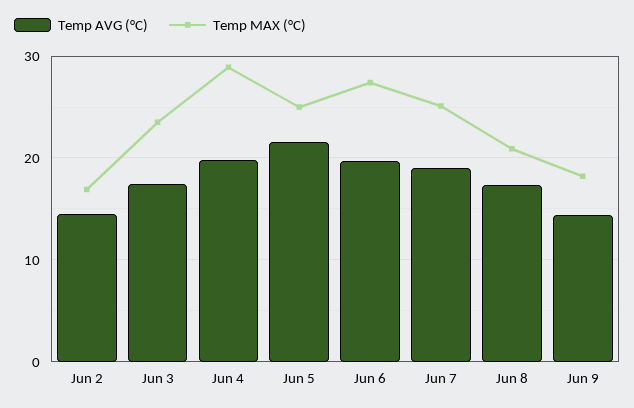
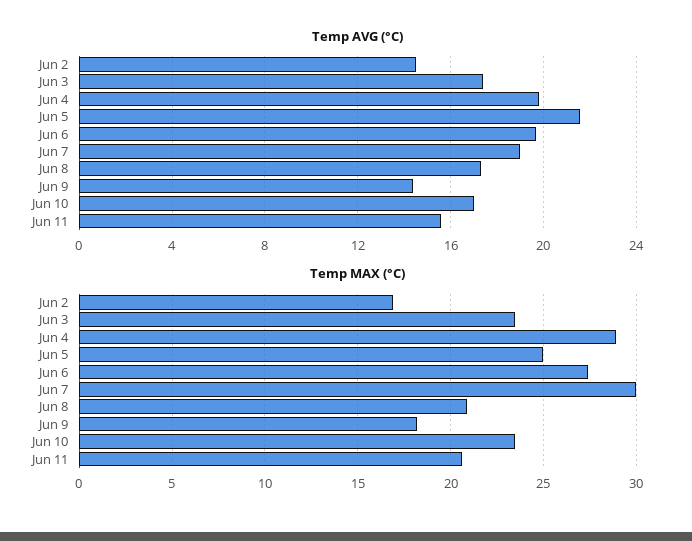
Temp MAX (°C), Jun 7: 25 -> 30
Temp AVG (°C), Jun 10: none -> 17
Temp AVG (°C), Jun 11: none -> 15.5
Temp MAX (°C), Jun 10: none -> 23.5
Temp MAX (°C), Jun 11: none -> 20.5

